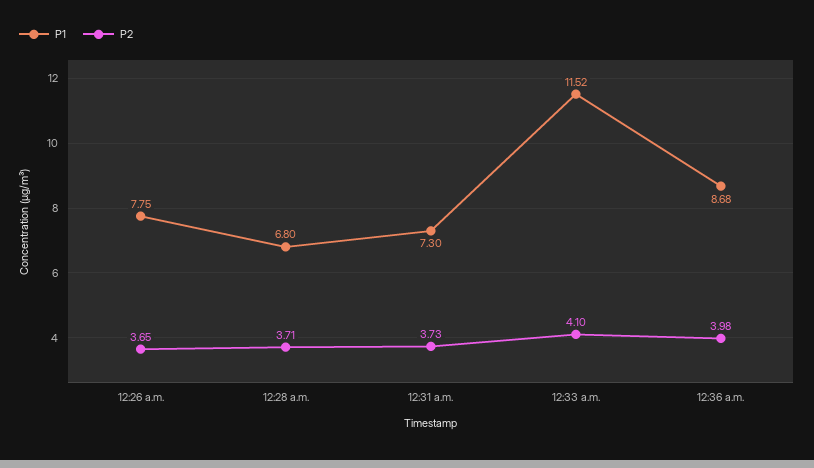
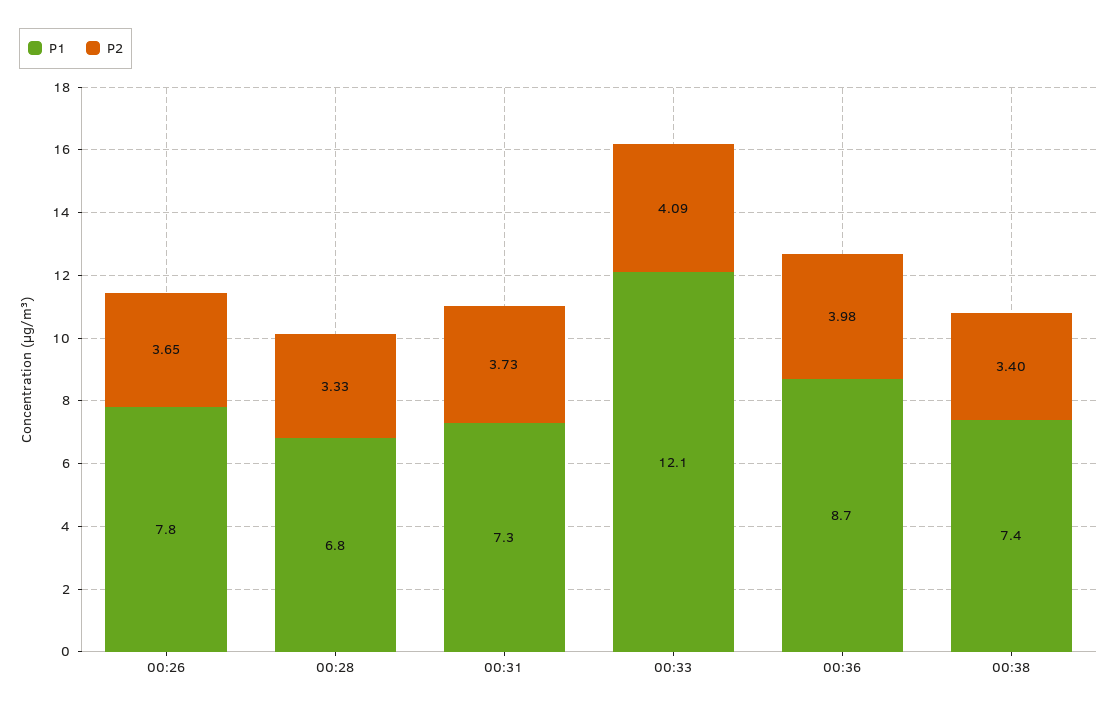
P2, 12:28 a.m.: 3.71 -> 3.33
P1, 12:33 a.m.: 11.52 -> 12.1
P2, 12:33 a.m.: 4.1 -> 4.09
P1, 00:38: none -> 7.4
P2, 00:38: none -> 3.4

